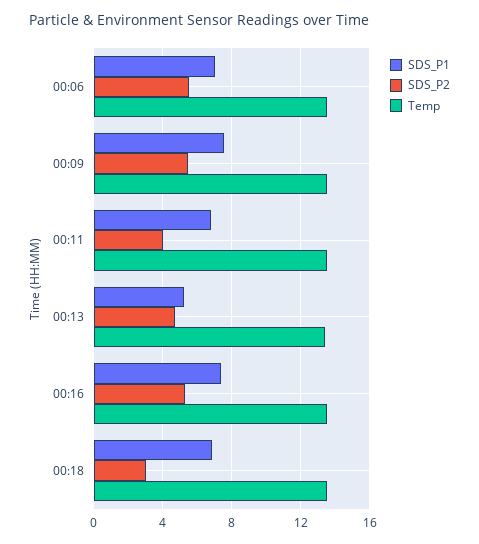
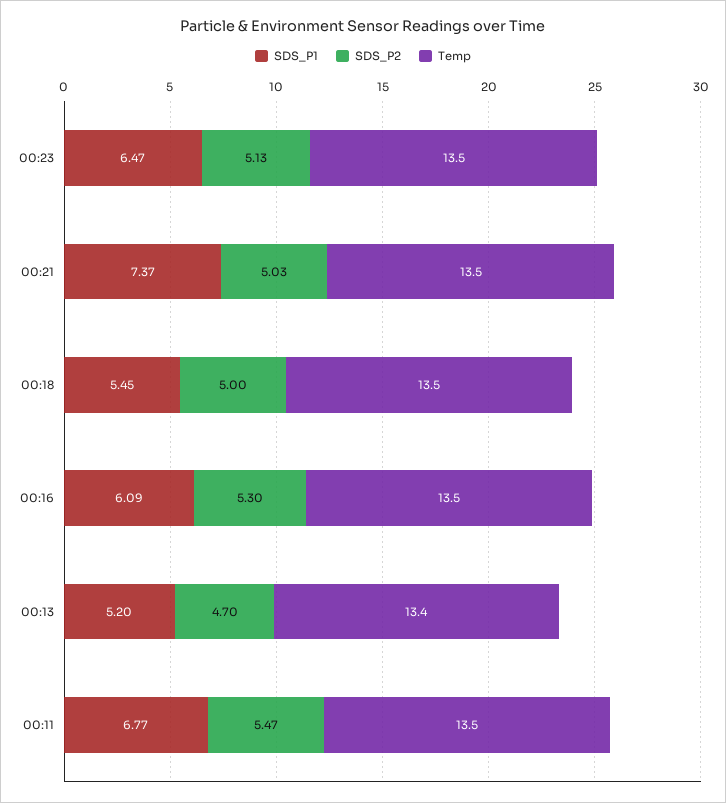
SDS_P1, 00:06: 7 -> none
SDS_P2, 00:06: 5.5 -> none
Temp, 00:06: 13.5 -> none
SDS_P1, 00:09: 7.5 -> none
SDS_P2, 00:09: 5.5 -> none
Temp, 00:09: 13.5 -> none
SDS_P2, 00:11: 4 -> 5.47
SDS_P1, 00:16: 7.5 -> 6.09
SDS_P1, 00:18: 7 -> 5.45
SDS_P2, 00:18: 3 -> 5
SDS_P1, 00:23: none -> 6.47
SDS_P2, 00:23: none -> 5.13
Temp, 00:23: none -> 13.5
SDS_P1, 00:21: none -> 7.37
SDS_P2, 00:21: none -> 5.03
Temp, 00:21: none -> 13.5

